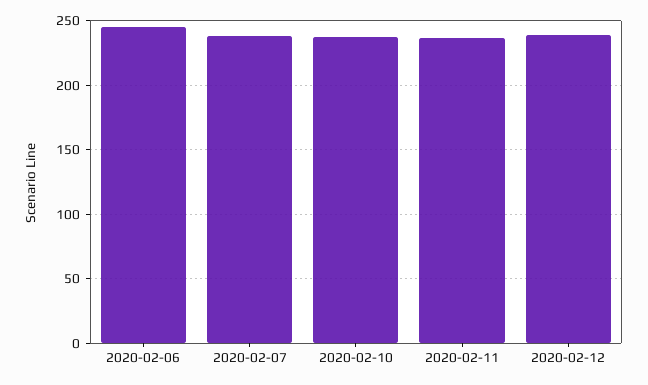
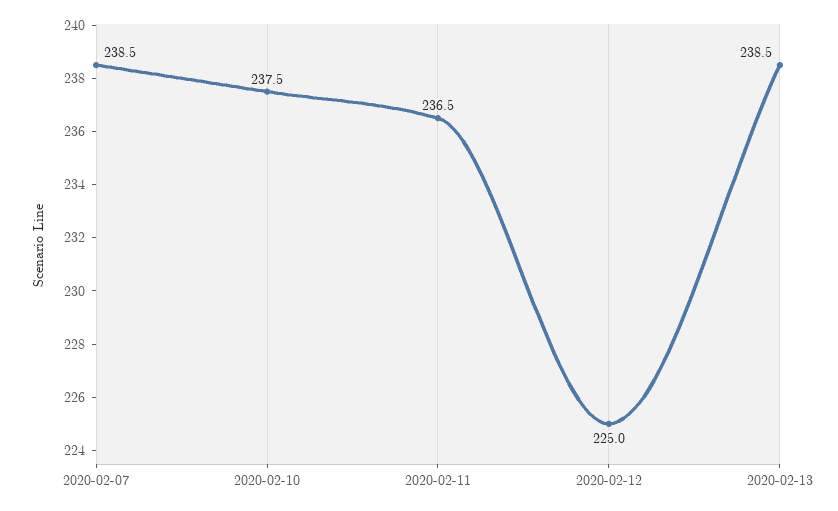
2020-02-06: 245 -> none
2020-02-12: 240 -> 225
2020-02-13: none -> 238.5

